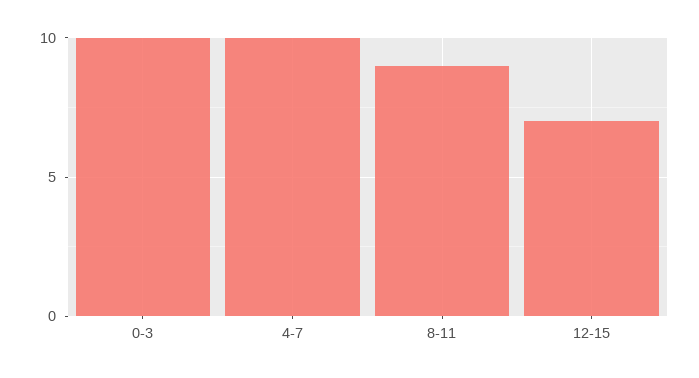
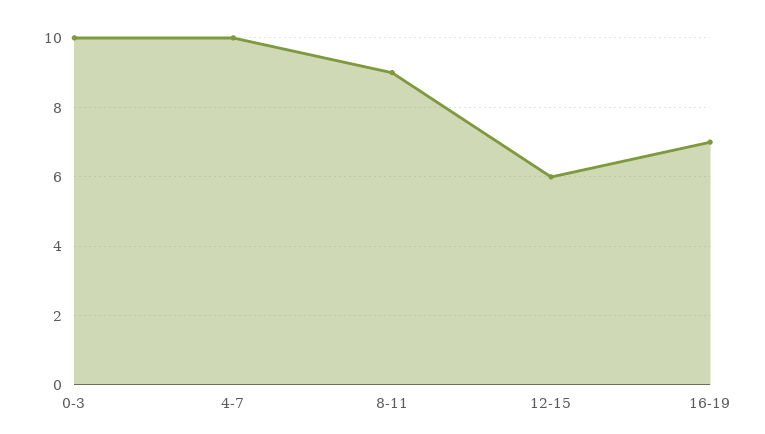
12-15: 7 -> 6
16-19: none -> 7

